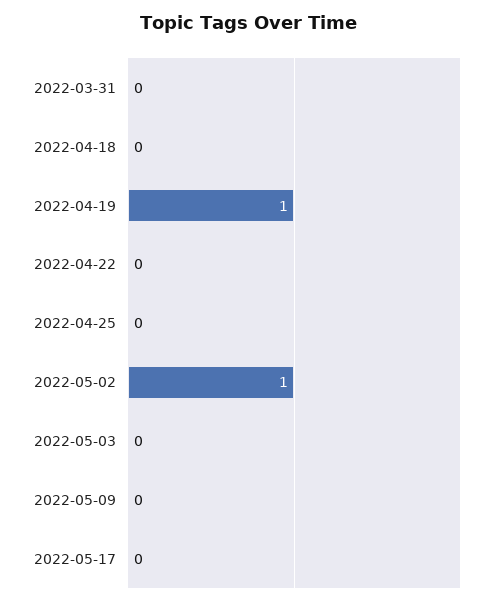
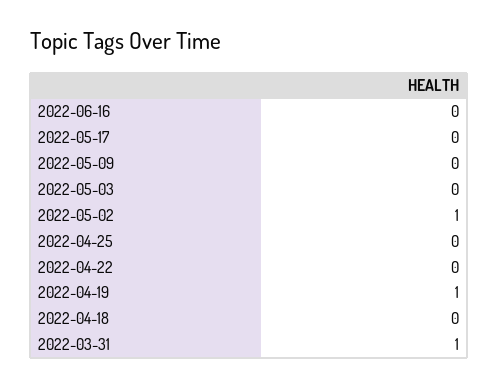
2022-03-31: 0 -> 1
2022-06-16: none -> 0

